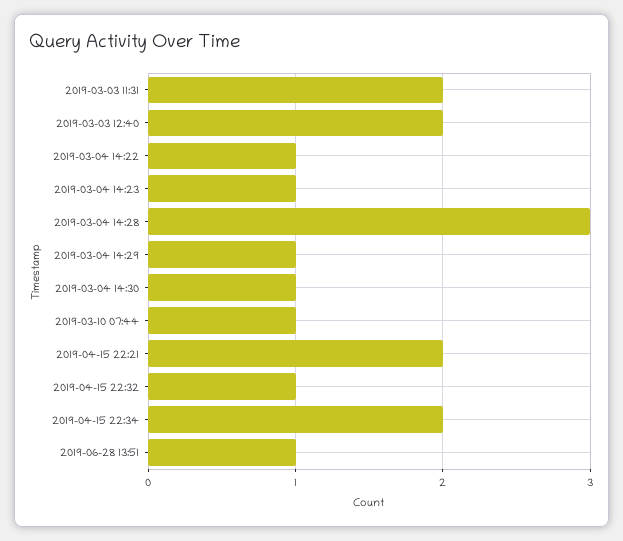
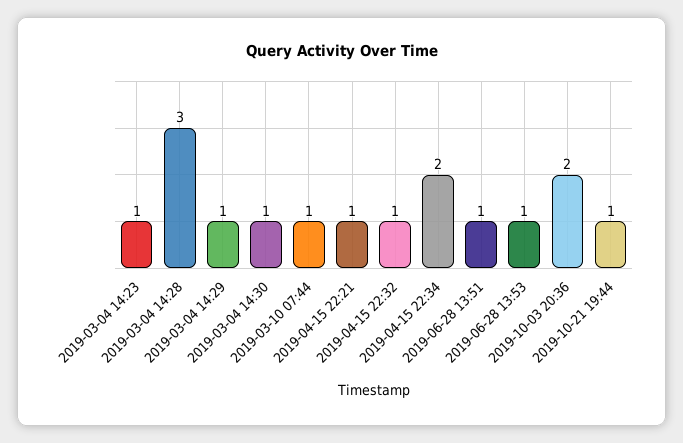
2019-03-03 11:31: 2 -> none
2019-03-03 12:40: 2 -> none
2019-03-04 14:22: 1 -> none
2019-04-15 22:21: 2 -> 1
2019-06-28 13:53: none -> 1
2019-10-03 20:36: none -> 2
2019-10-21 19:44: none -> 1

